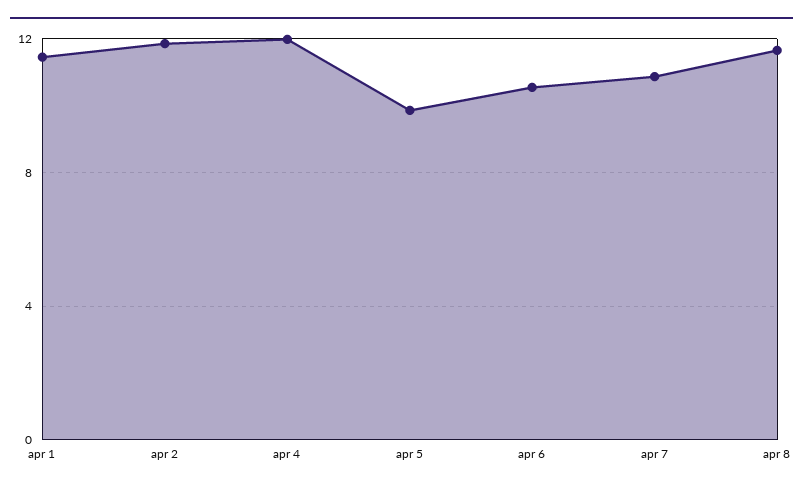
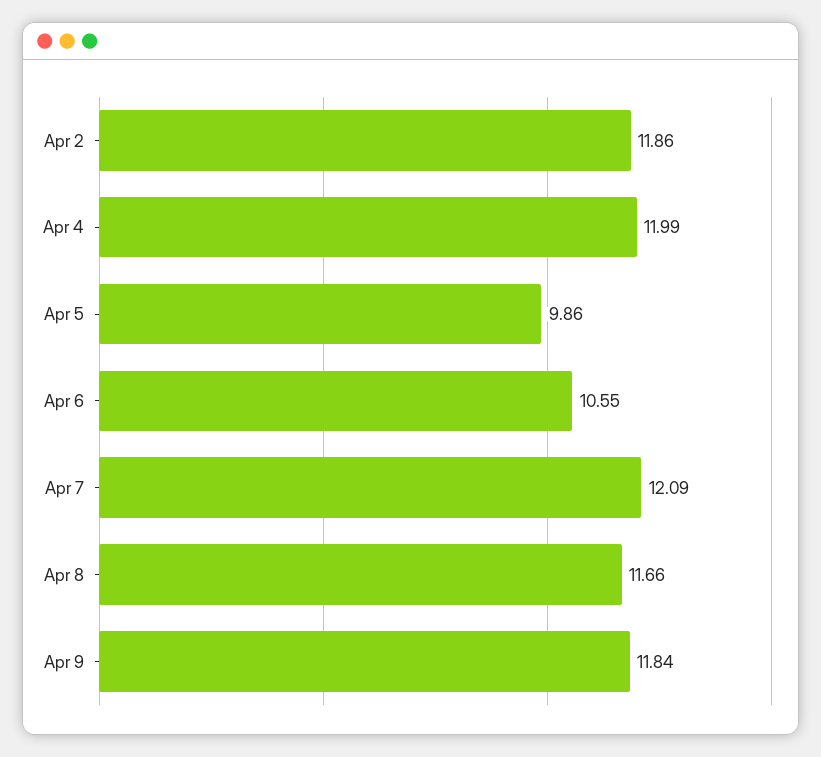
apr 1: 11.5 -> none
apr 7: 11 -> 12.09
Apr 9: none -> 11.84

